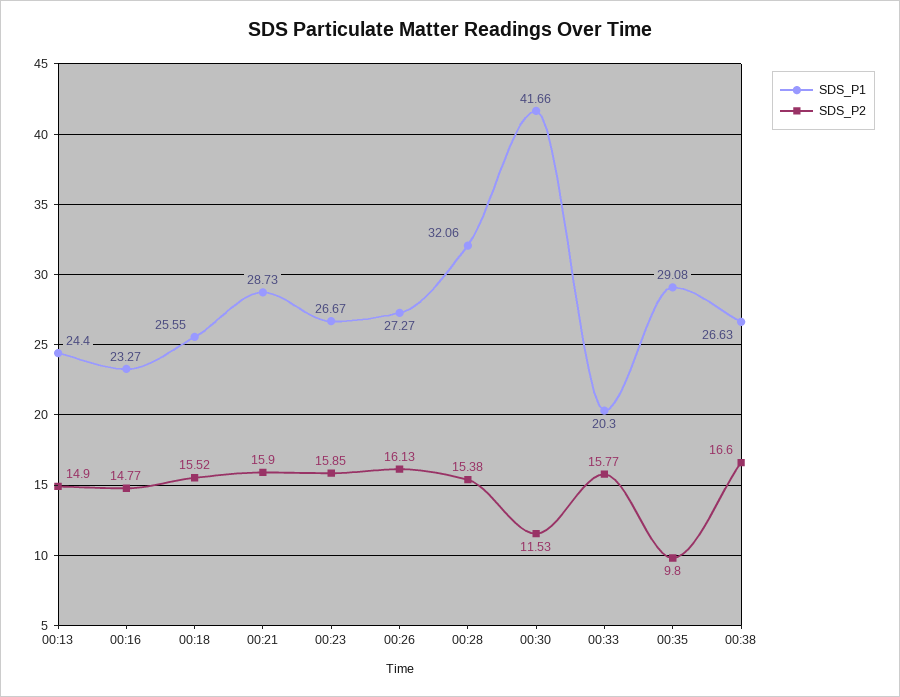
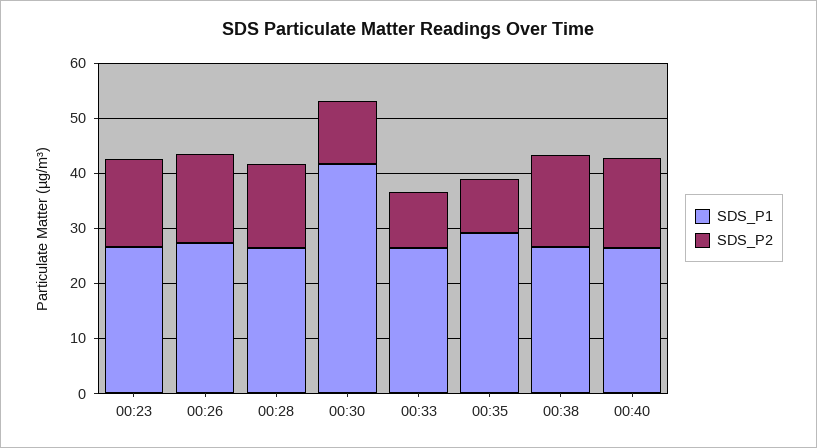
SDS_P1, 00:13: 24.4 -> none
SDS_P2, 00:13: 14.9 -> none
SDS_P1, 00:16: 23.27 -> none
SDS_P2, 00:16: 14.77 -> none
SDS_P1, 00:18: 25.55 -> none
SDS_P2, 00:18: 15.52 -> none
SDS_P1, 00:21: 28.73 -> none
SDS_P2, 00:21: 15.9 -> none
SDS_P1, 00:28: 32.06 -> 26
SDS_P1, 00:33: 20.3 -> 26
SDS_P2, 00:33: 15.77 -> 10
SDS_P1, 00:40: none -> 26
SDS_P2, 00:40: none -> 16

